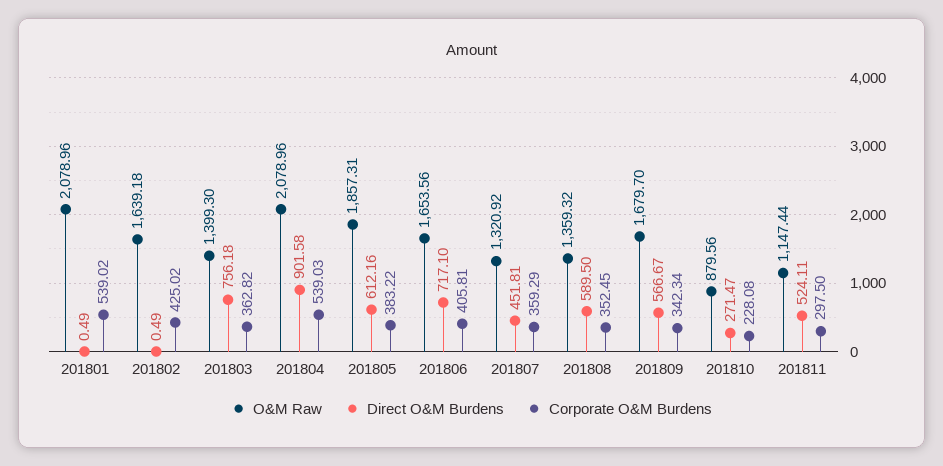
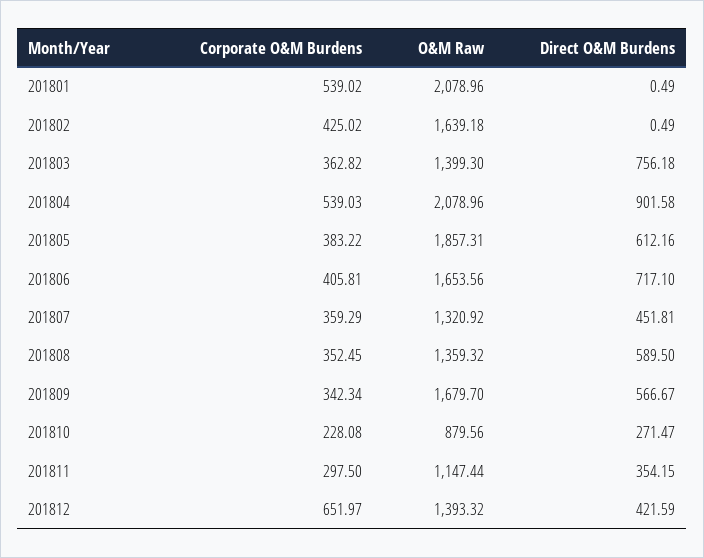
Direct O&M Burdens, 201811: 524.11 -> 354.15
Corporate O&M Burdens, 201812: none -> 651.97
O&M Raw, 201812: none -> 1393.32
Direct O&M Burdens, 201812: none -> 421.59

